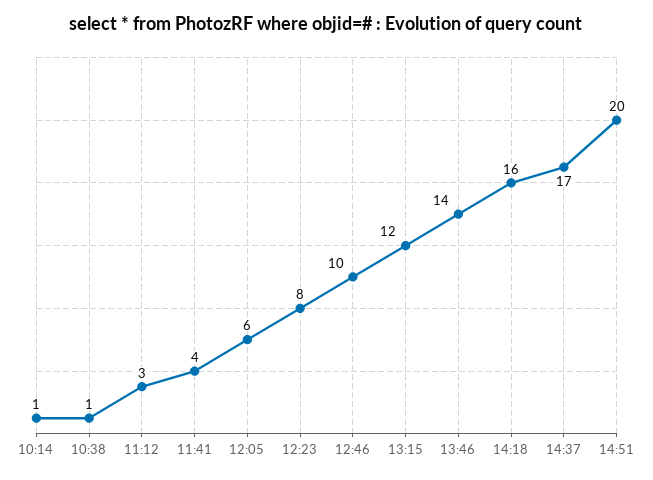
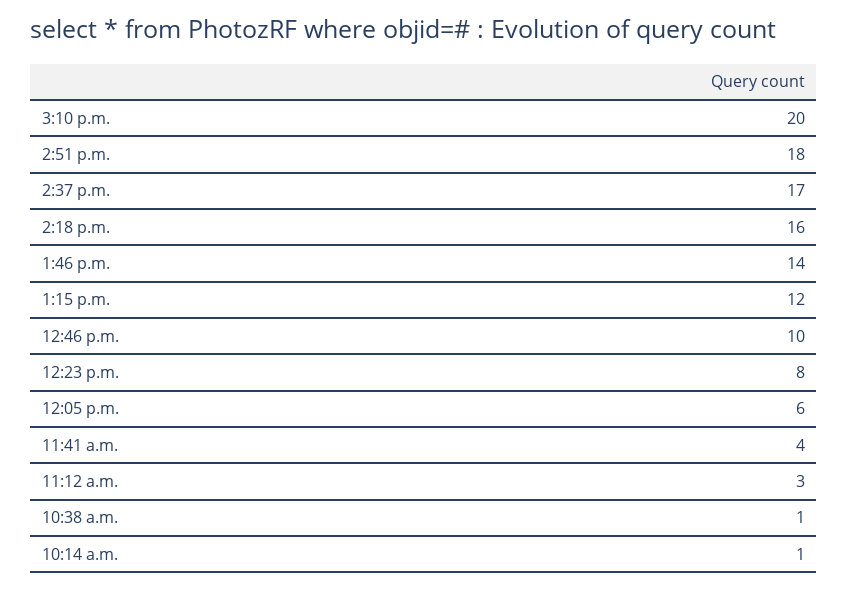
14:51: 20 -> 18
3:10 p.m.: none -> 20

